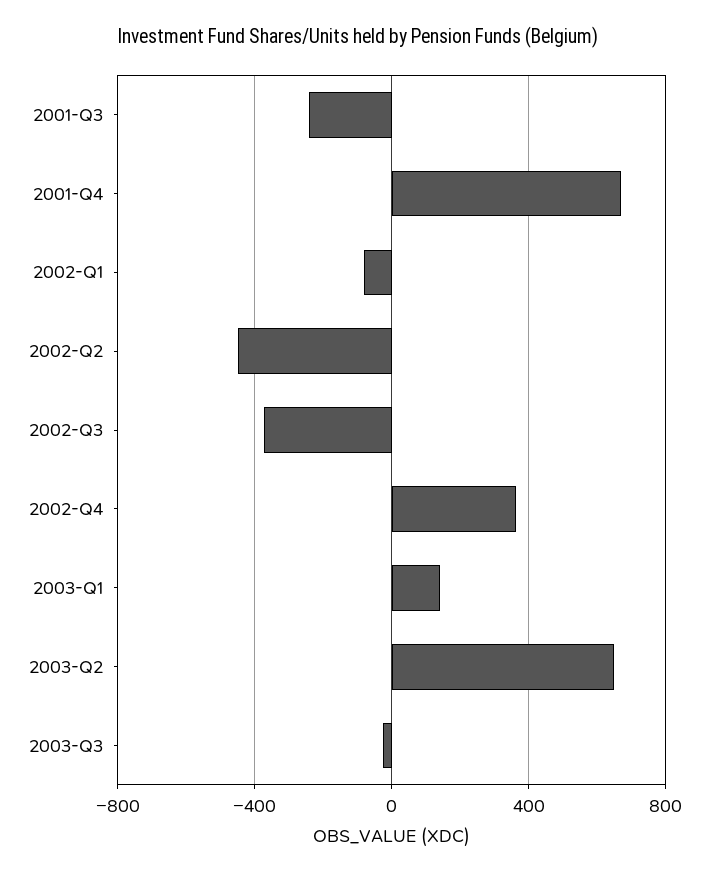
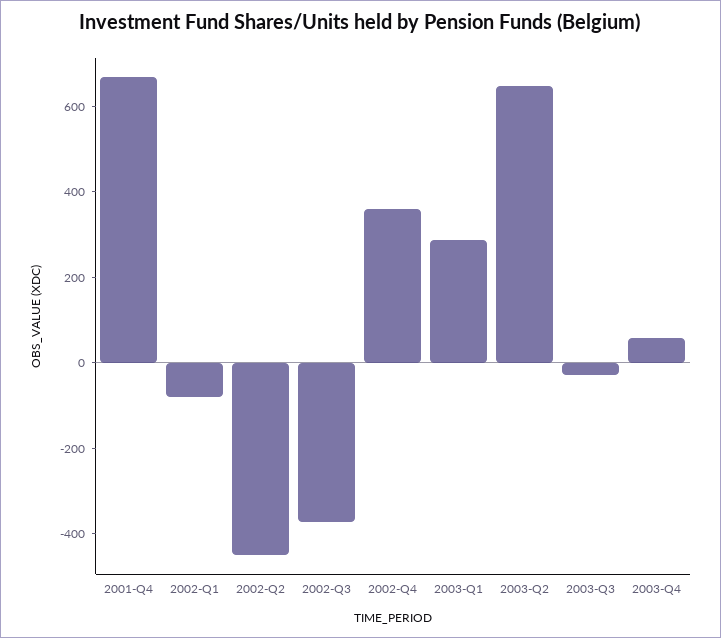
2001-Q3: -250 -> none
2003-Q1: 150 -> 300
2003-Q4: none -> 50

